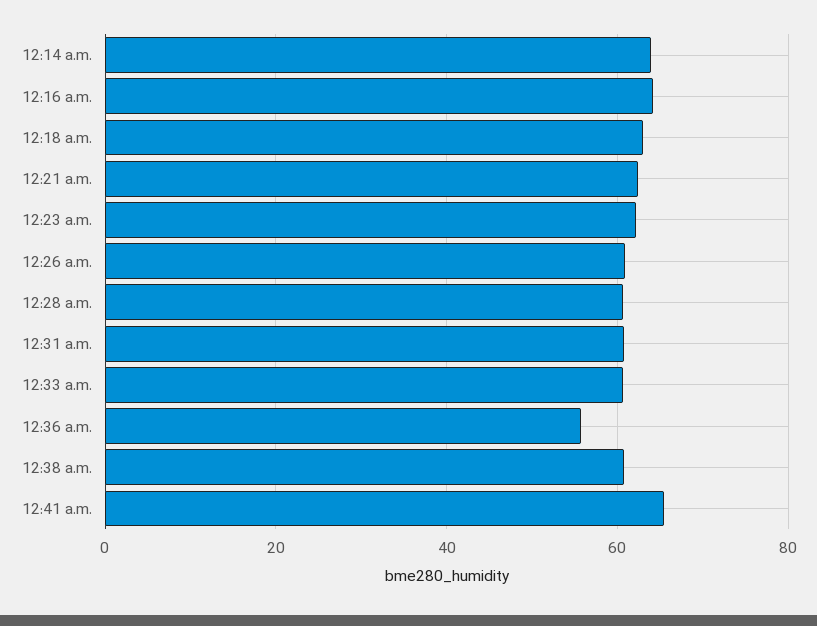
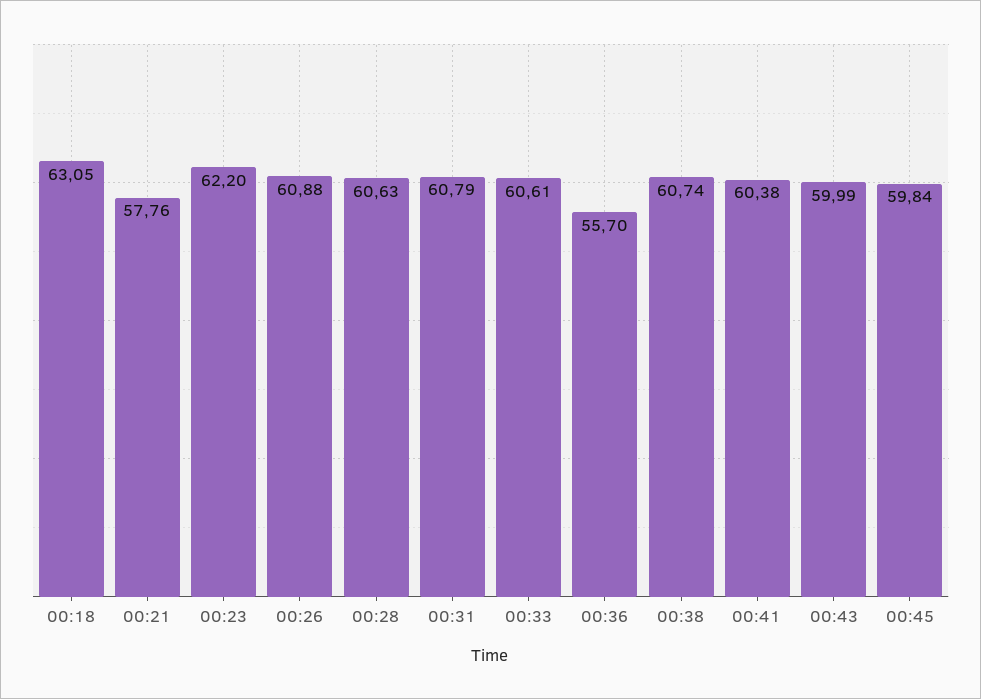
12:14 a.m.: 64 -> none
12:16 a.m.: 64 -> none
12:21 a.m.: 62 -> 57.76
12:41 a.m.: 66 -> 60.38
00:43: none -> 59.99
00:45: none -> 59.84

